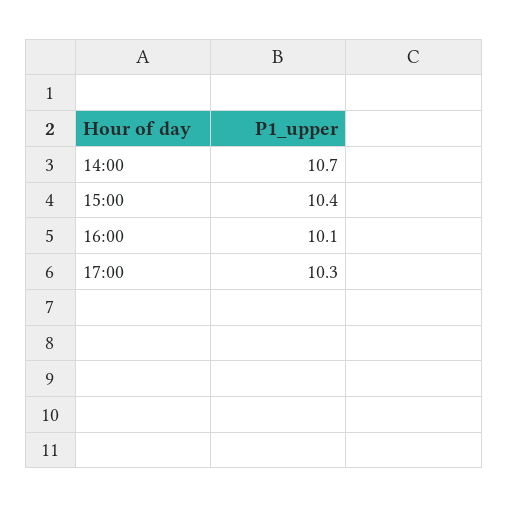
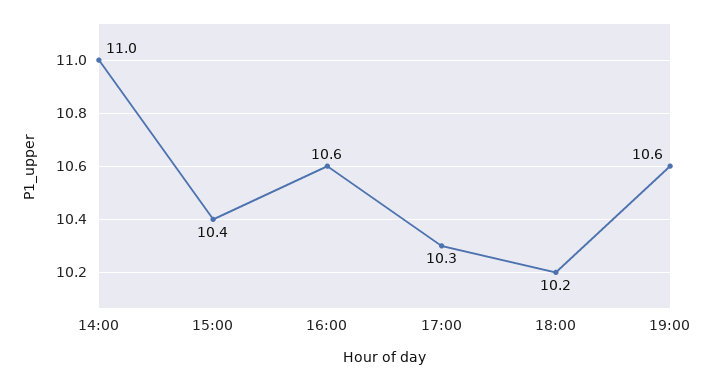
14:00: 10.7 -> 11
16:00: 10.1 -> 10.6
18:00: none -> 10.2
19:00: none -> 10.6

